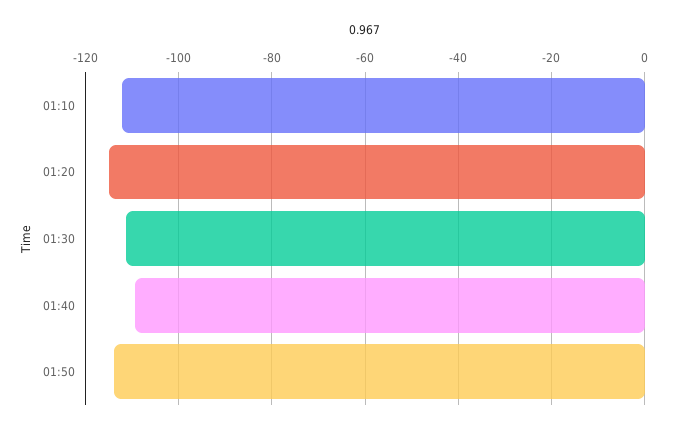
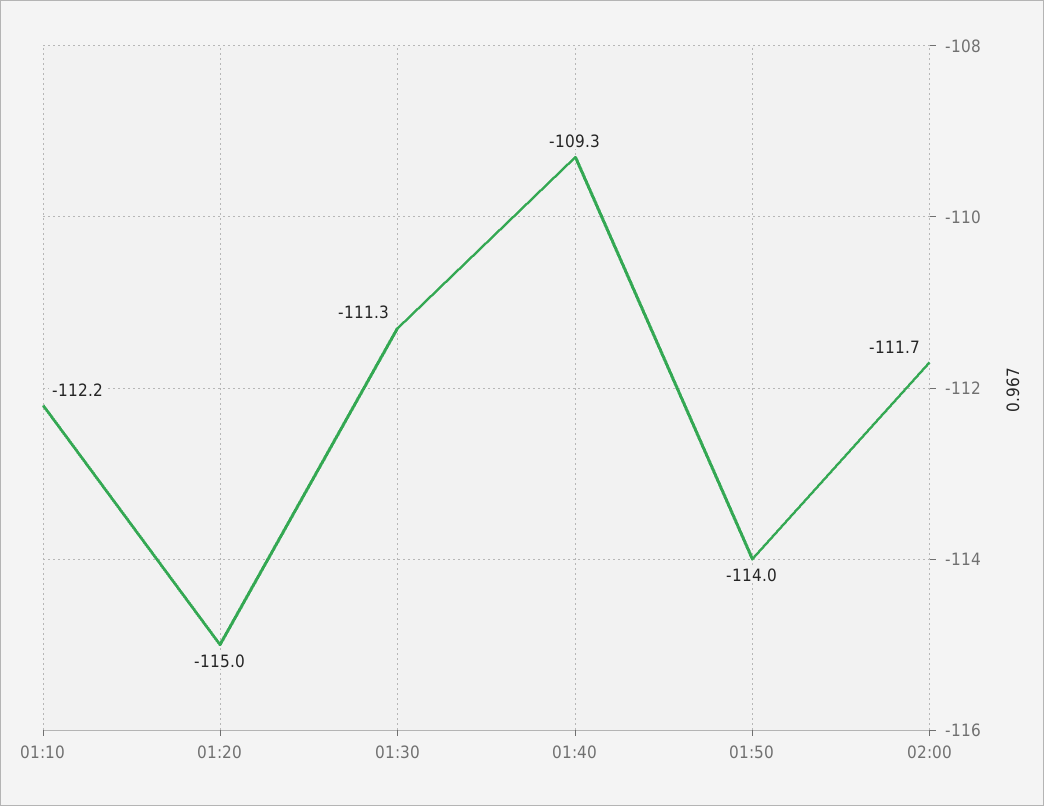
02:00: none -> -111.7

